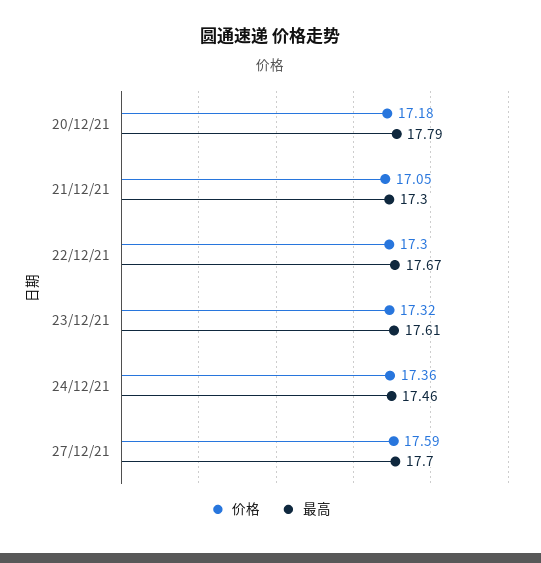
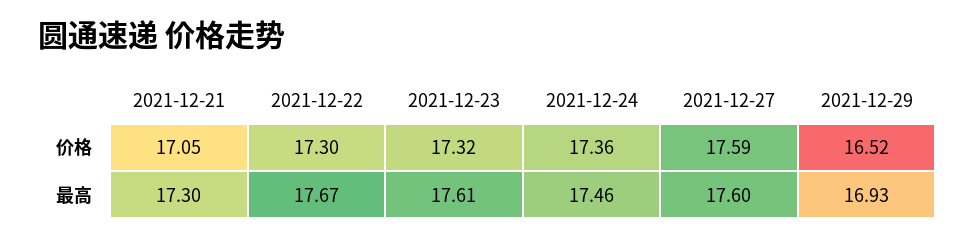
价格, 20/12/21: 17.18 -> none
最高, 20/12/21: 17.79 -> none
最高, 27/12/21: 17.7 -> 17.6
价格, 2021-12-29: none -> 16.52
最高, 2021-12-29: none -> 16.93

